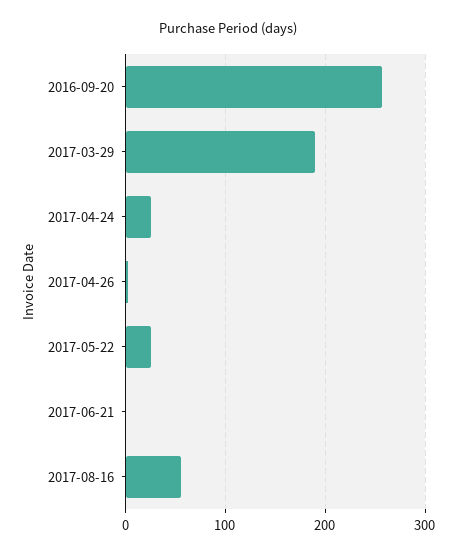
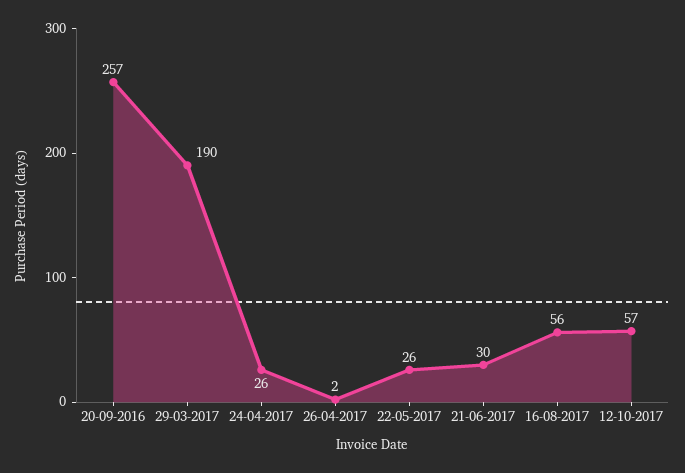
2017-06-21: 0 -> 30
12-10-2017: none -> 57

